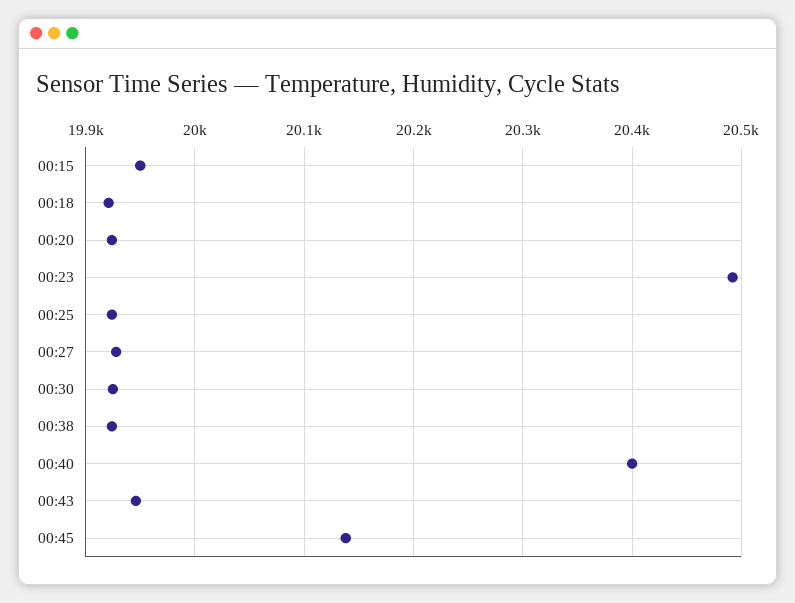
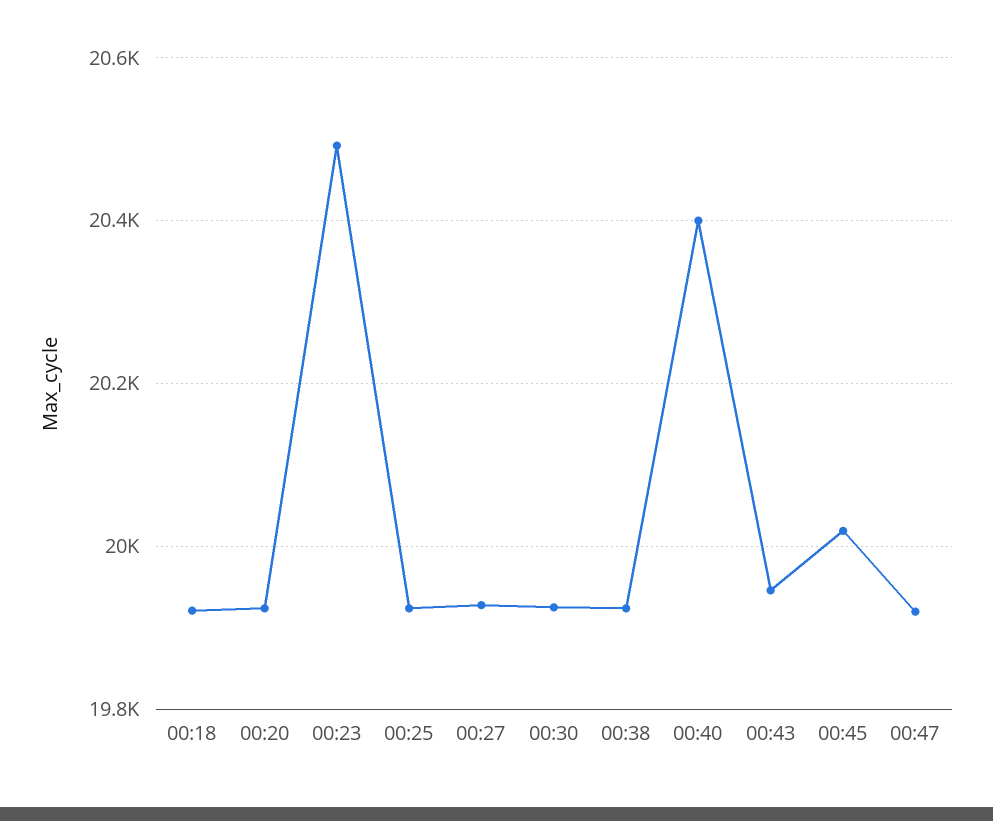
00:15: 19950 -> none
00:45: 20140 -> 20020
00:47: none -> 19920

